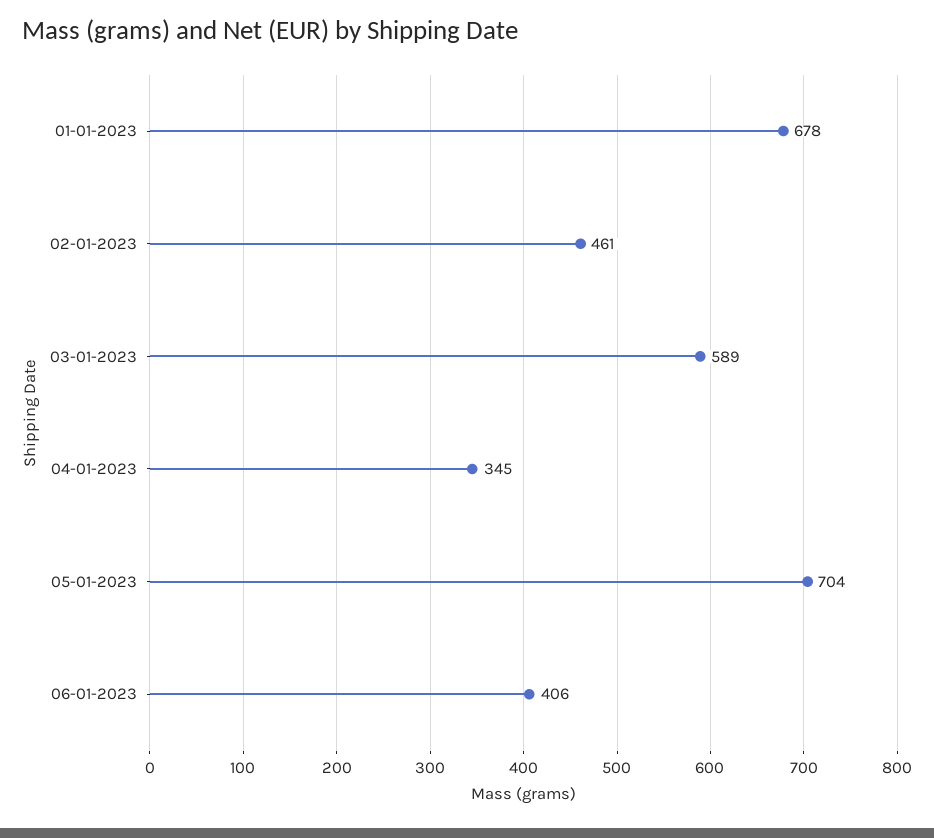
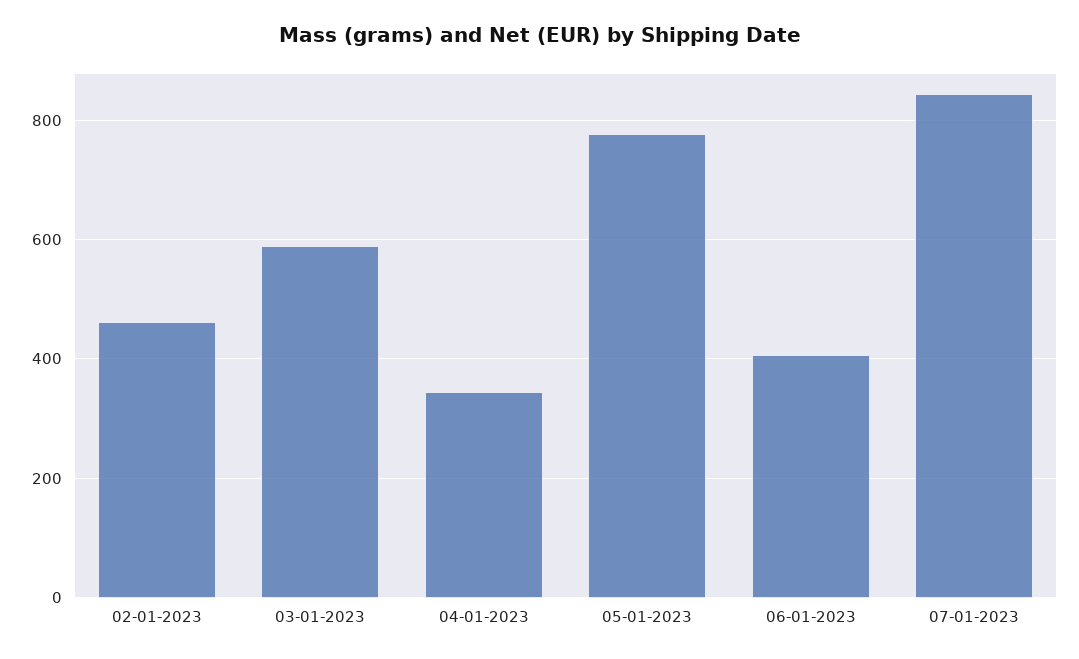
01-01-2023: 678 -> none
05-01-2023: 704 -> 780
07-01-2023: none -> 840

